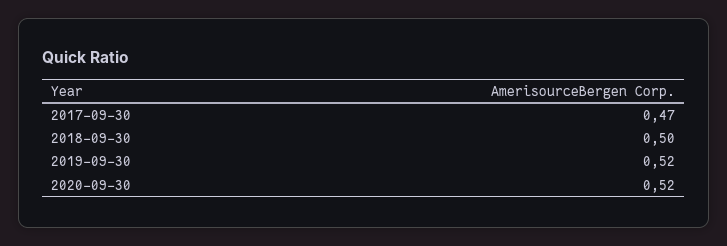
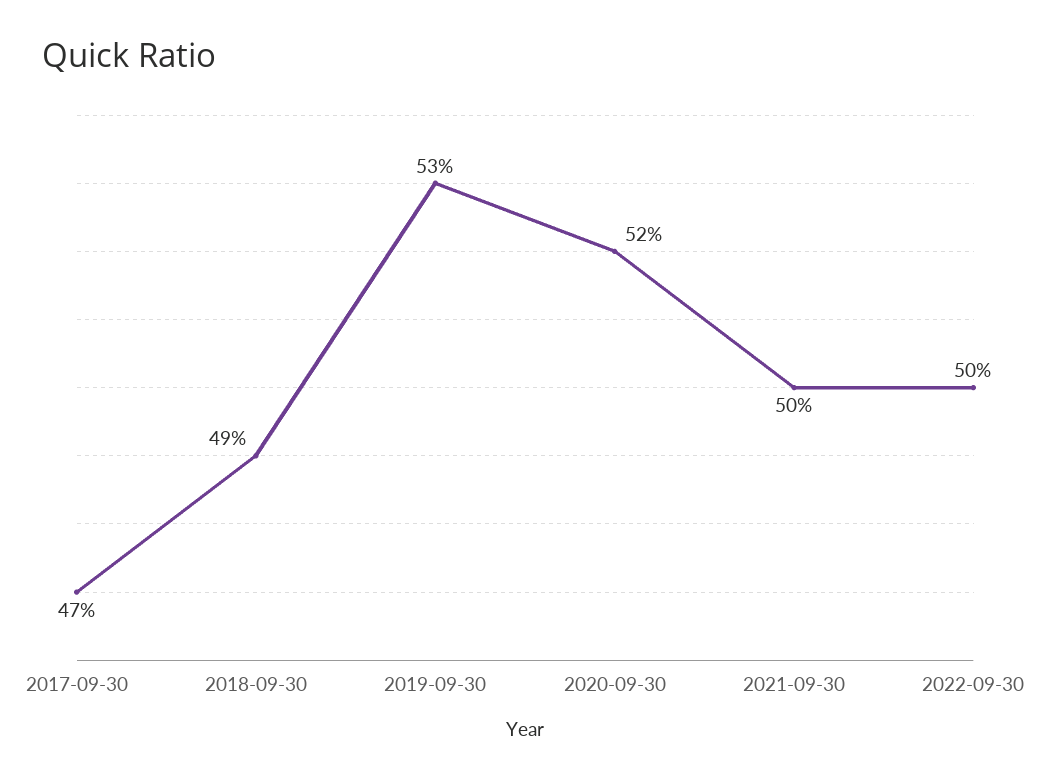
2018-09-30: 0.5 -> 0.49
2019-09-30: 0.52 -> 0.53
2021-09-30: none -> 0.5
2022-09-30: none -> 0.5

